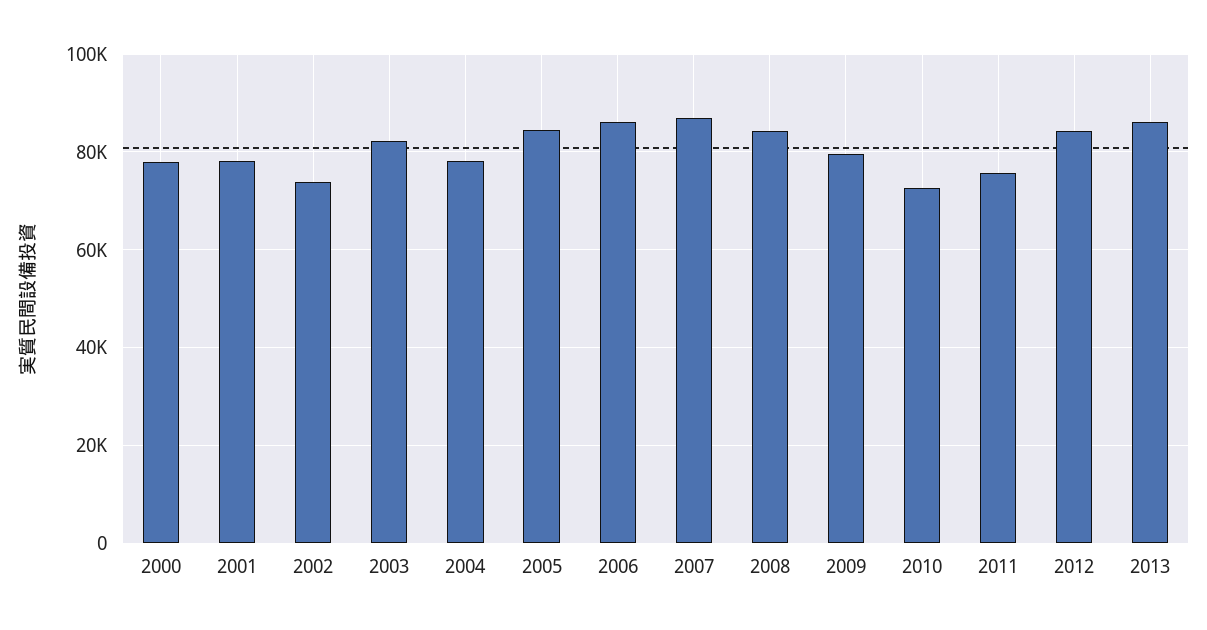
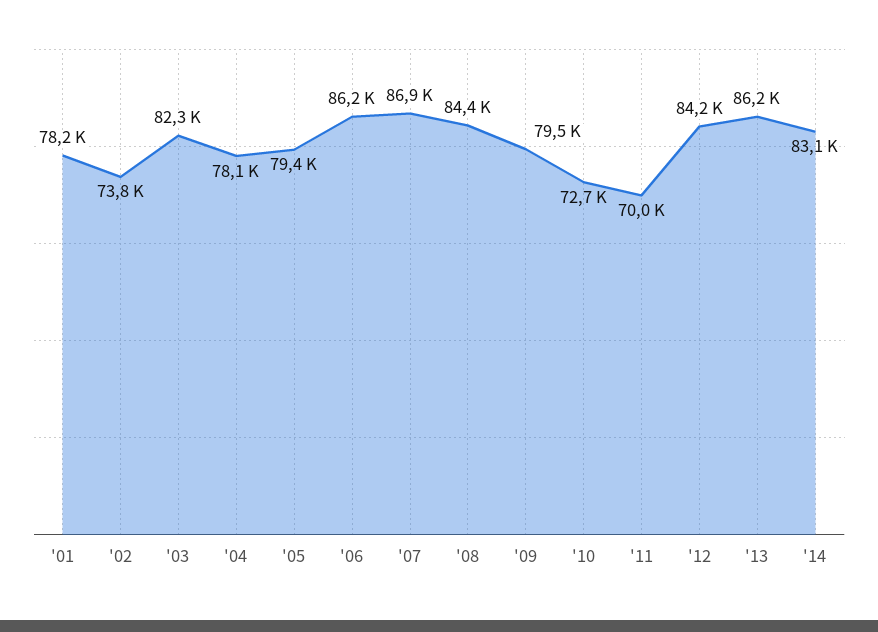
2000: 78000 -> none
2005: 84000 -> 79400
2011: 76000 -> 70000
'14: none -> 83100

